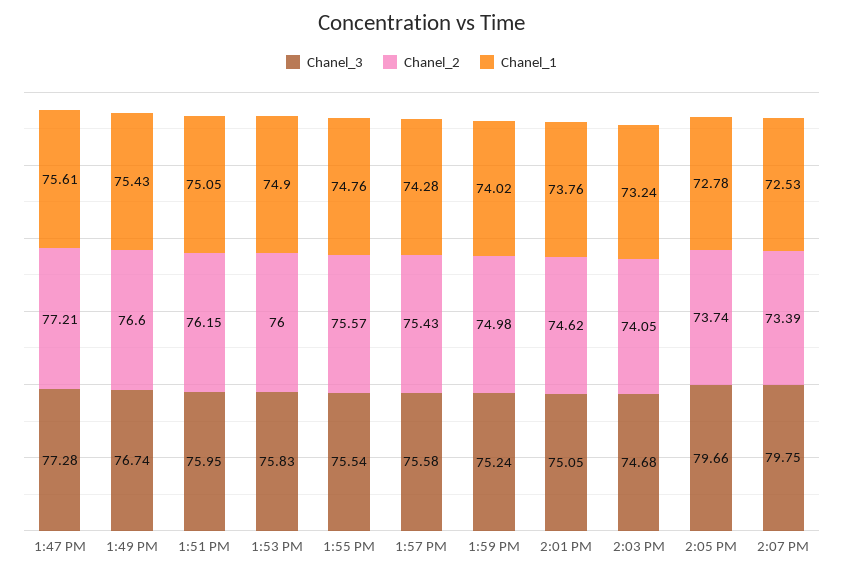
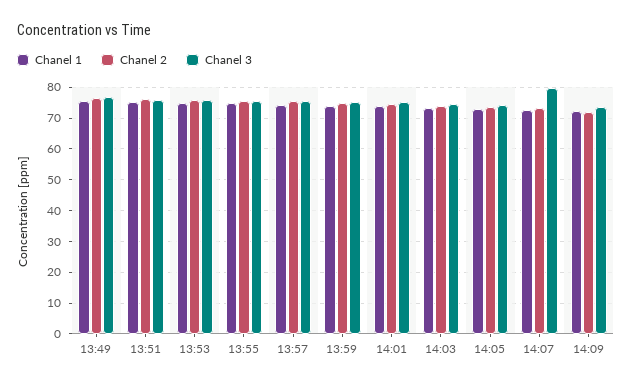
Chanel_3, 1:47 PM: 77.28 -> none
Chanel_2, 1:47 PM: 77.21 -> none
Chanel_1, 1:47 PM: 75.61 -> none
Chanel_3, 2:05 PM: 79.66 -> 74
Chanel_1, 14:09: none -> 72
Chanel_2, 14:09: none -> 72
Chanel_3, 14:09: none -> 74

